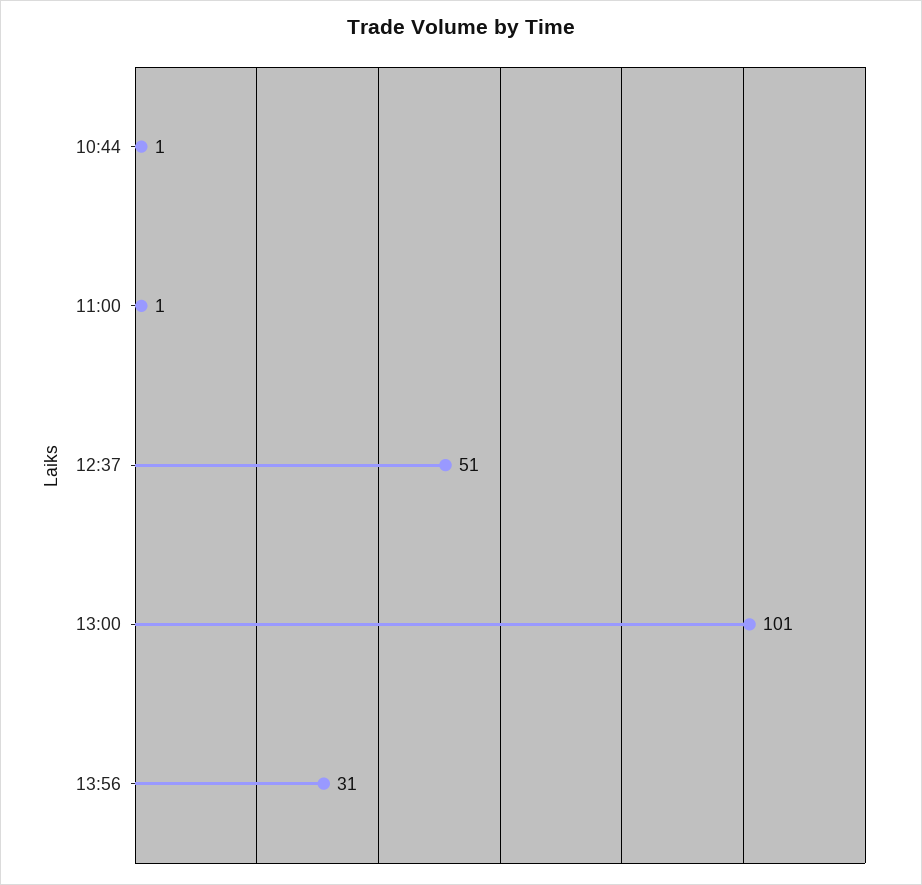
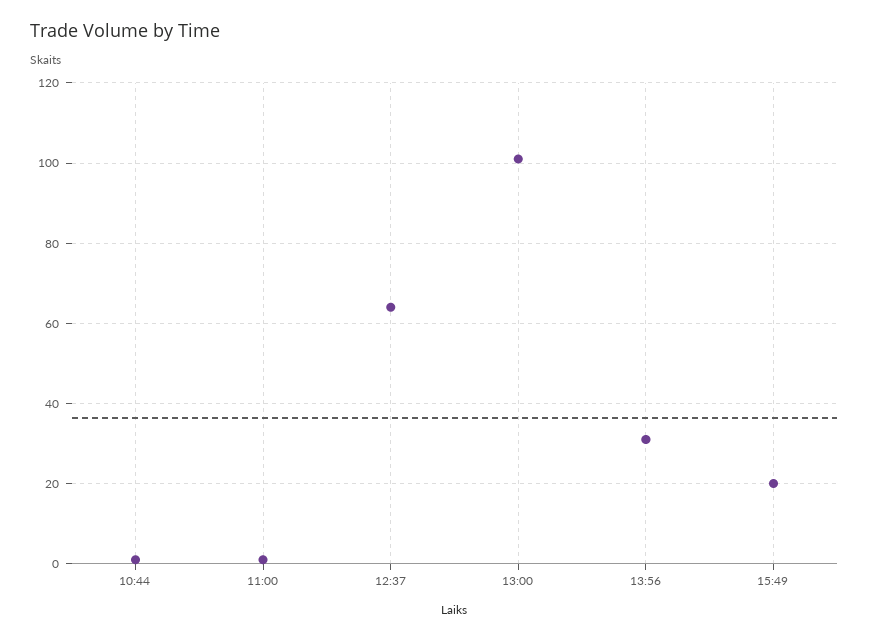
12:37: 51 -> 65
15:49: none -> 20

